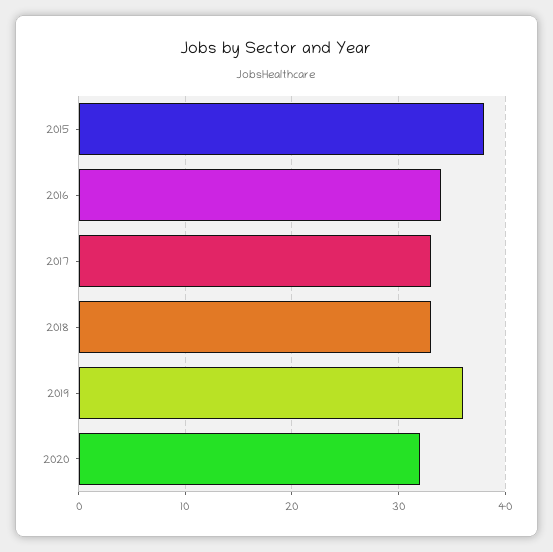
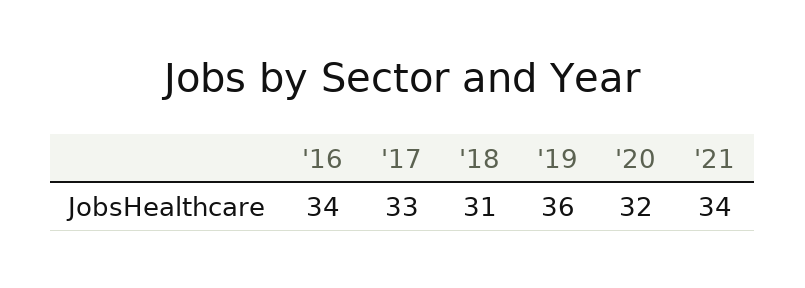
2015: 38 -> none
2018: 33 -> 31
'21: none -> 34

